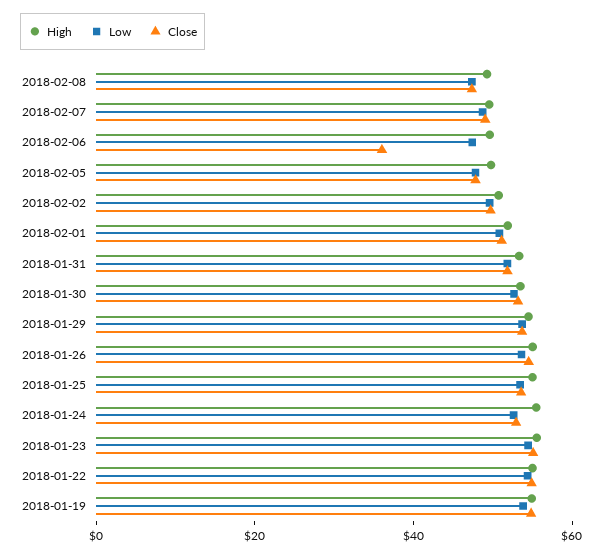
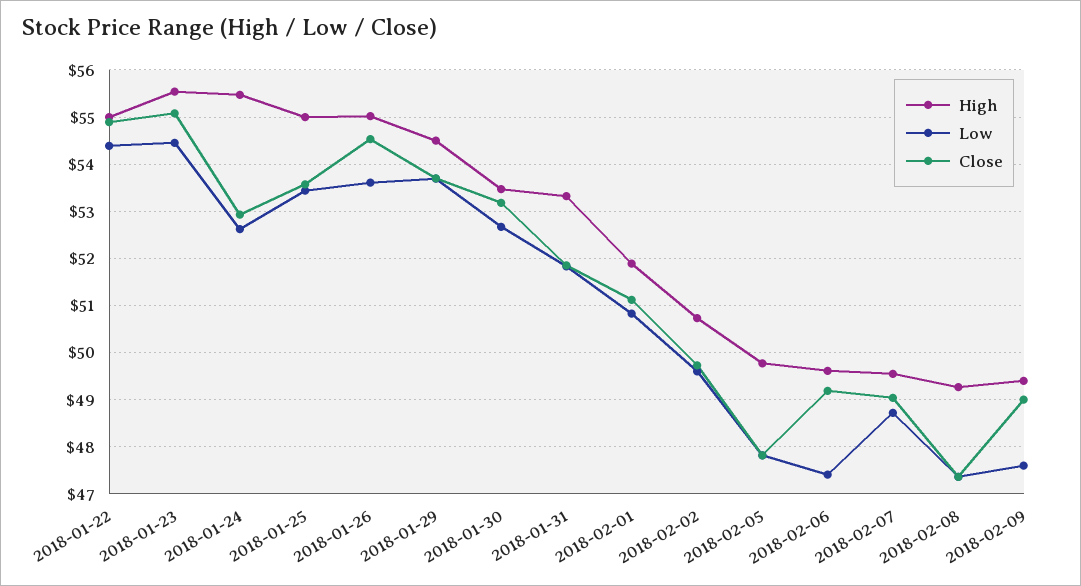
Close, 2018-02-06: 35 -> 49.2
High, 2018-01-19: 55 -> none
Low, 2018-01-19: 55 -> none
Close, 2018-01-19: 55 -> none
High, 2018-02-09: none -> 49.4
Low, 2018-02-09: none -> 47.6
Close, 2018-02-09: none -> 49

